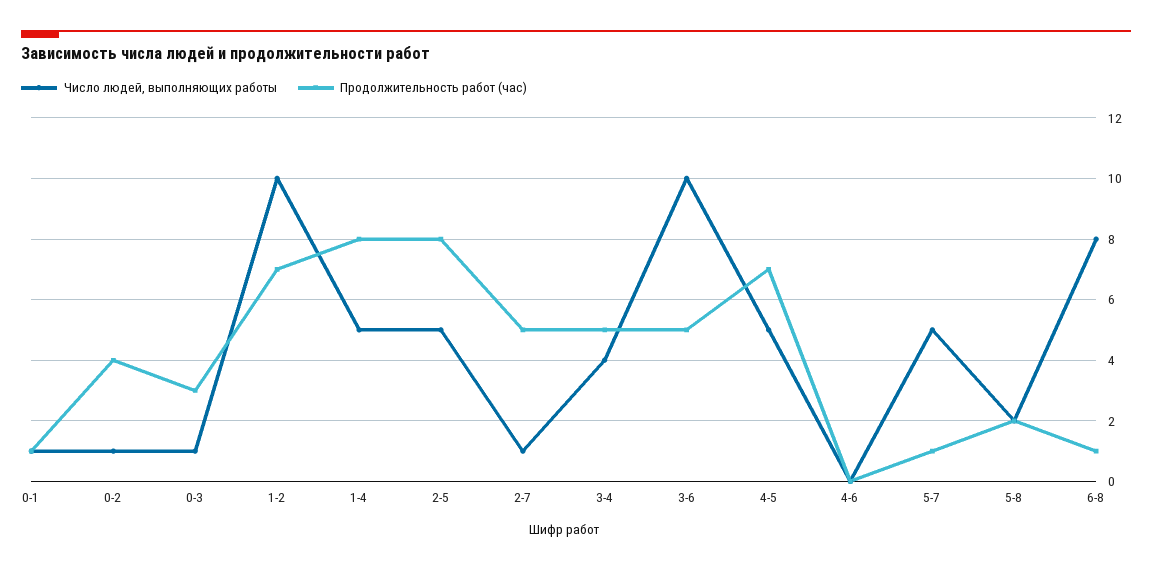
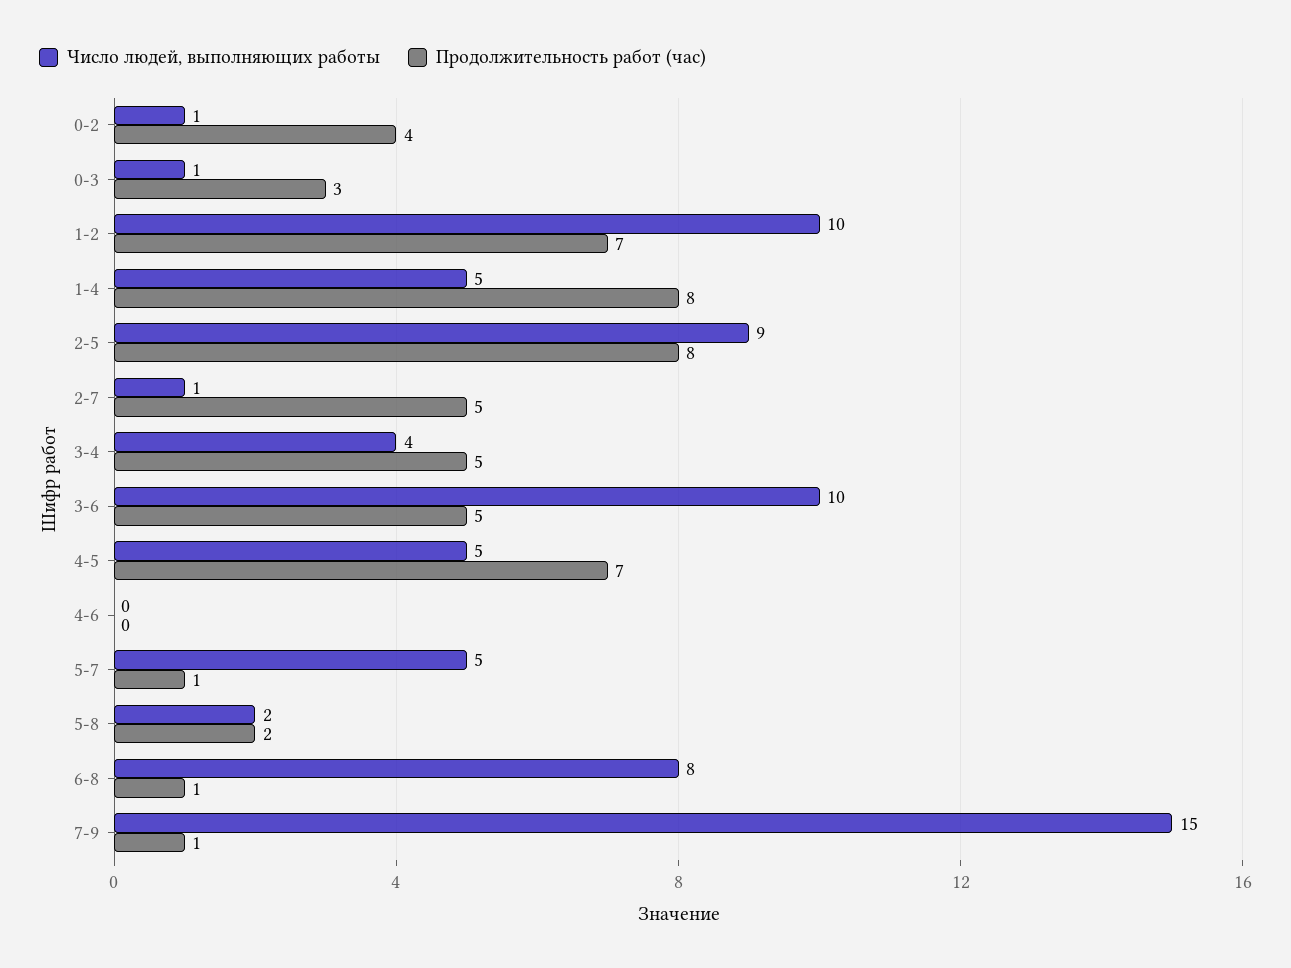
Число людей, выполняющих работы, 0-1: 1 -> none
Продолжительность работ (час), 0-1: 1 -> none
Число людей, выполняющих работы, 2-5: 5 -> 9
Число людей, выполняющих работы, 7-9: none -> 15
Продолжительность работ (час), 7-9: none -> 1

